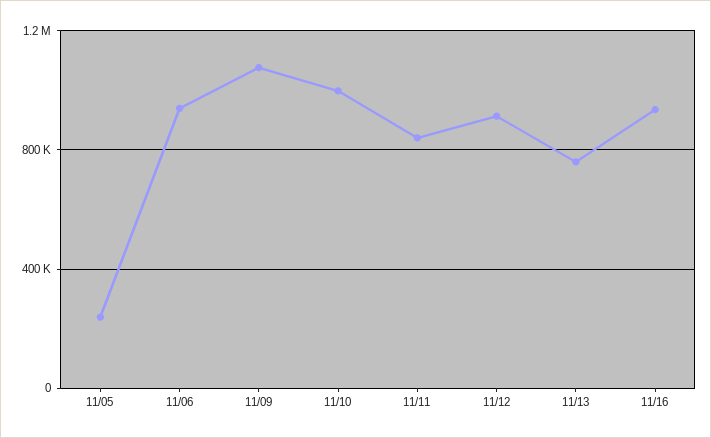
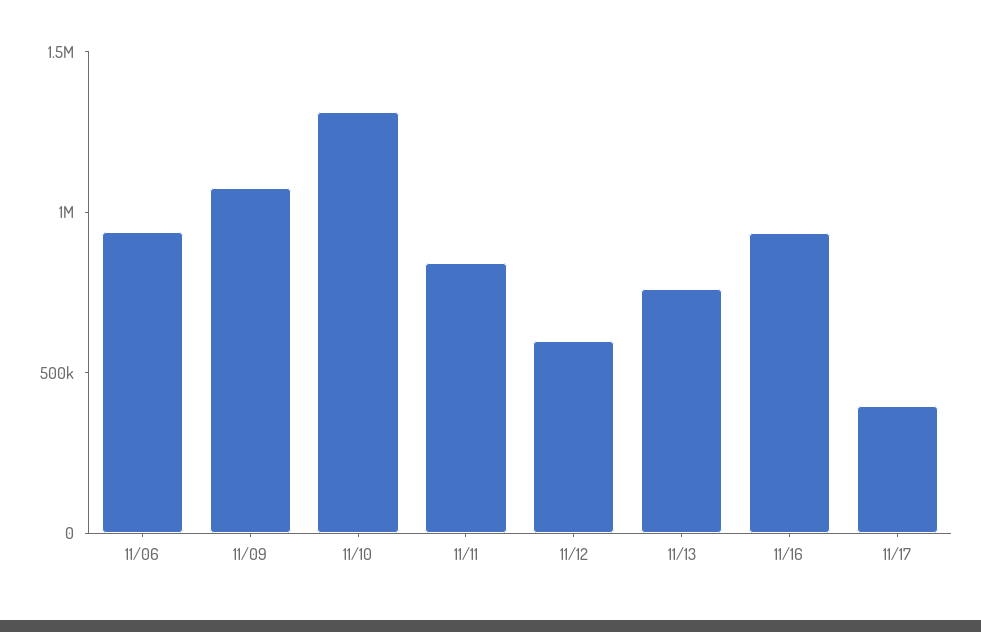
11/05: 250000 -> none
11/10: 1000000 -> 1300000
11/12: 900000 -> 600000
11/17: none -> 400000

